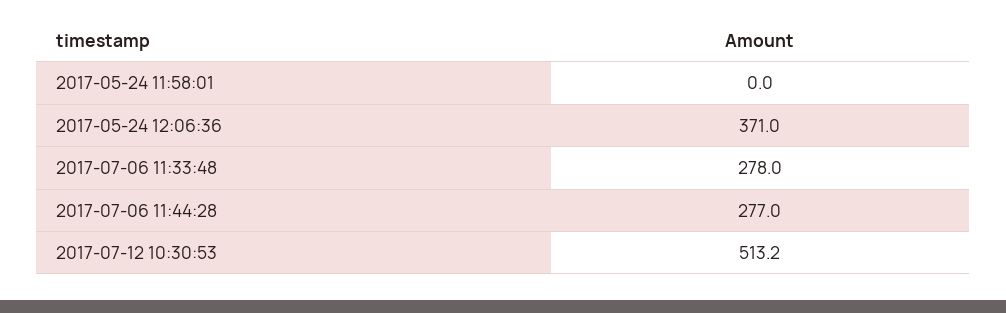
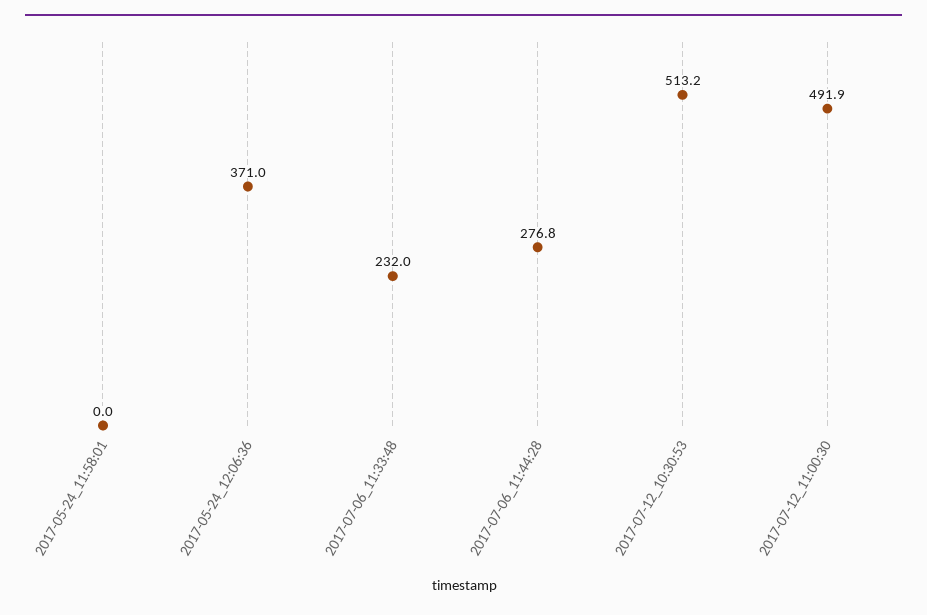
2017-07-06 11:33:48: 278 -> 232
2017-07-06 11:44:28: 277 -> 276.8
2017-07-12_11:00:30: none -> 491.9

